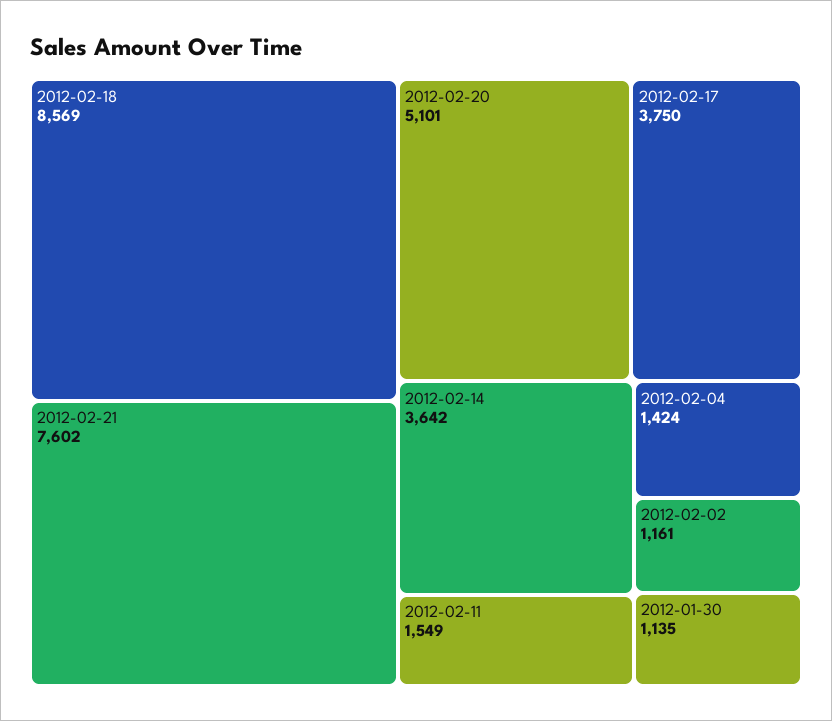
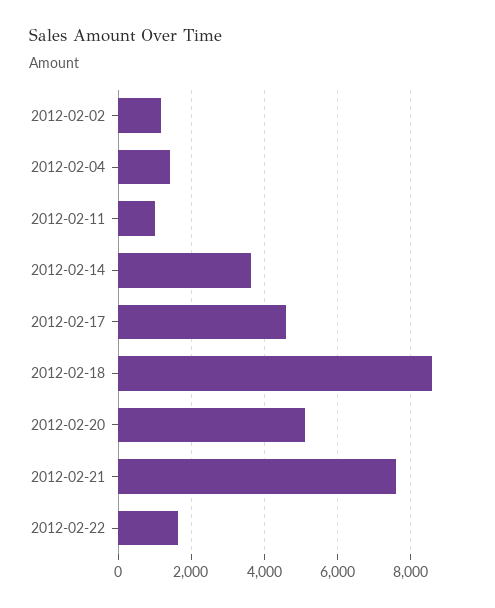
2012-02-17: 3750 -> 4600
2012-02-11: 1549 -> 1000
2012-01-30: 1135 -> none
2012-02-22: none -> 1600

